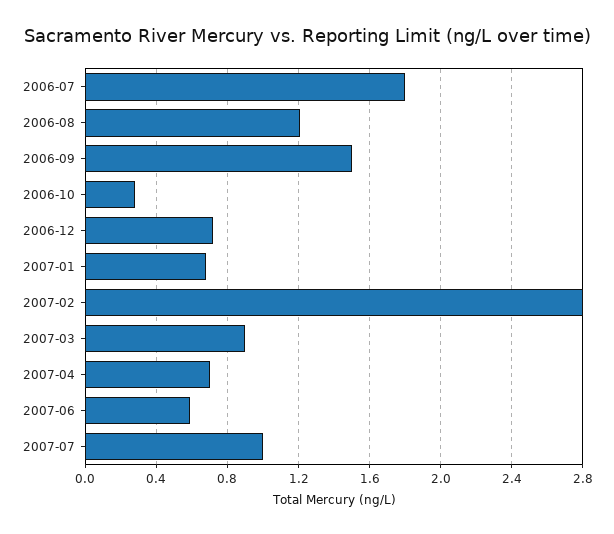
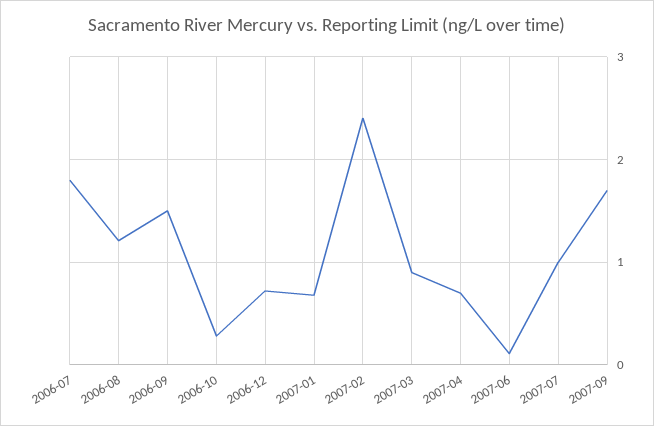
2007-02: 2.8 -> 2.4
2007-06: 0.6 -> 0.1
2007-09: none -> 1.7

